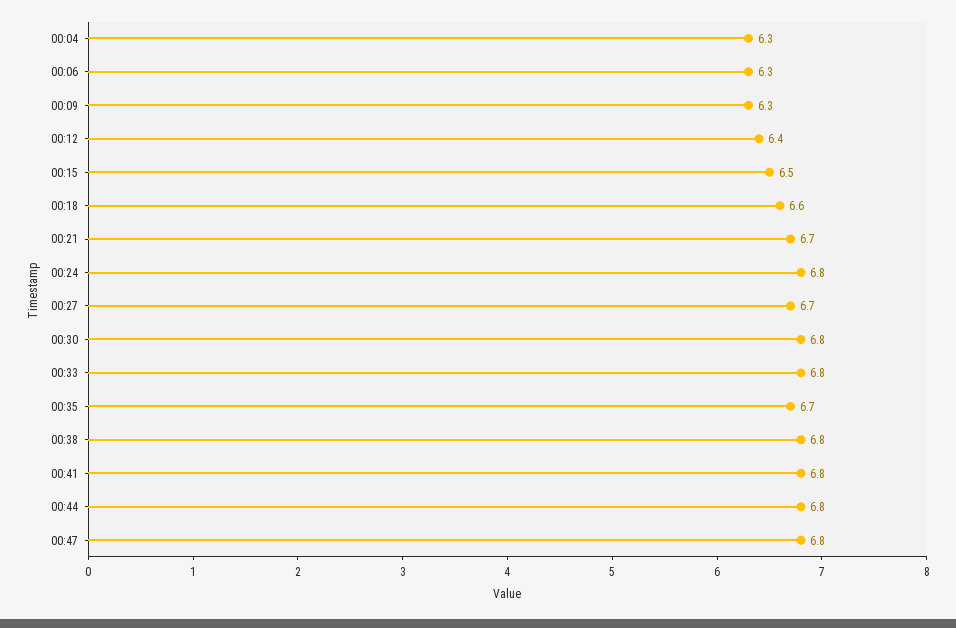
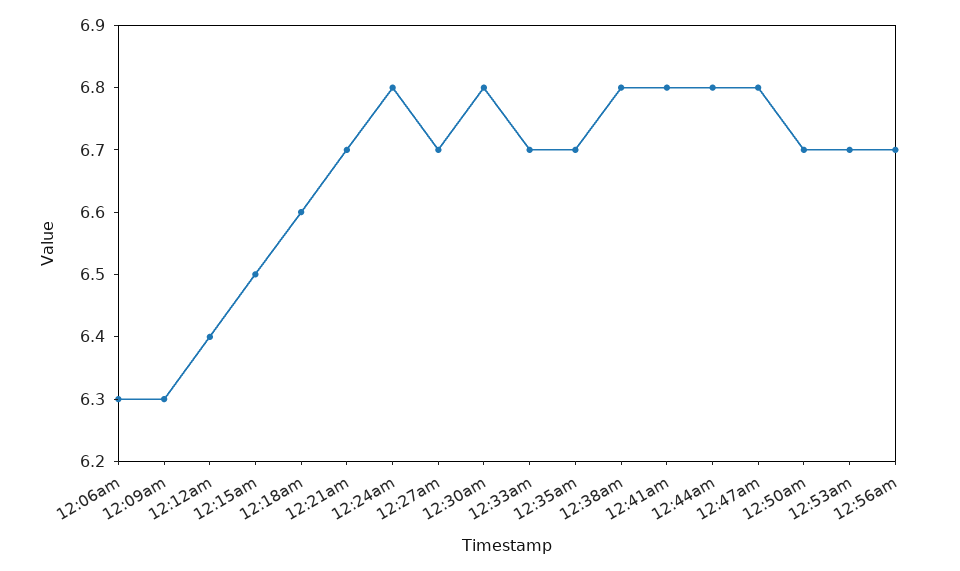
00:04: 6.3 -> none
00:33: 6.8 -> 6.7
12:50am: none -> 6.7
12:53am: none -> 6.7
12:56am: none -> 6.7

